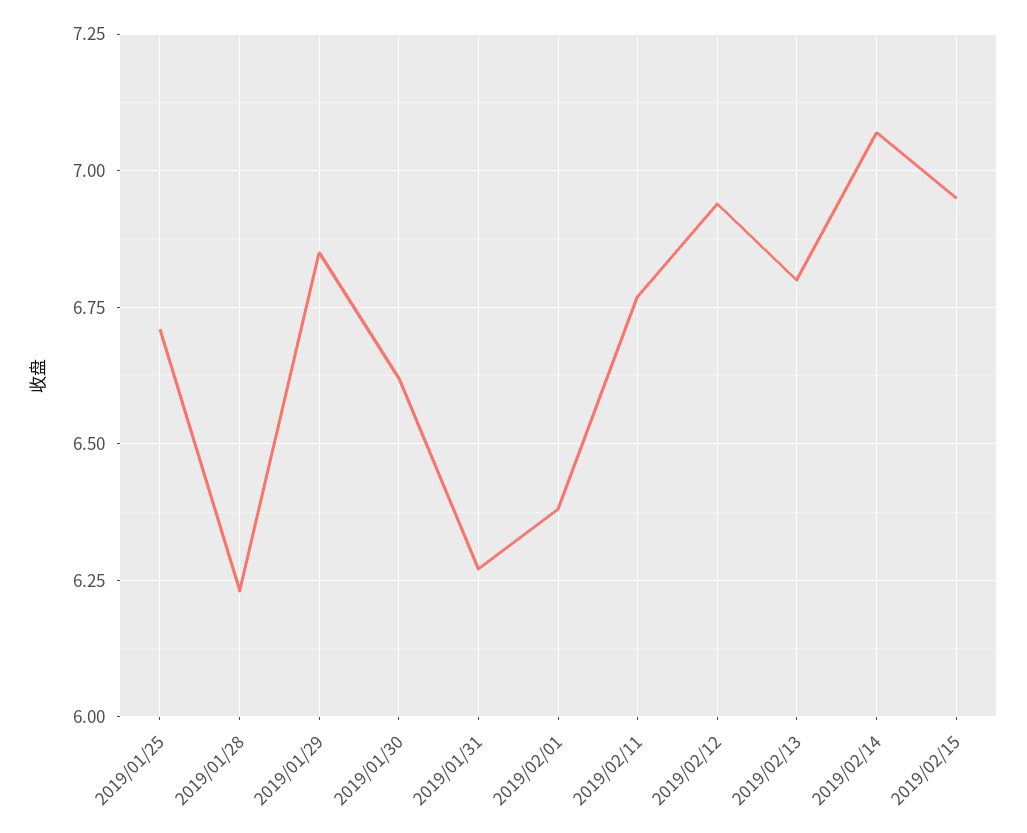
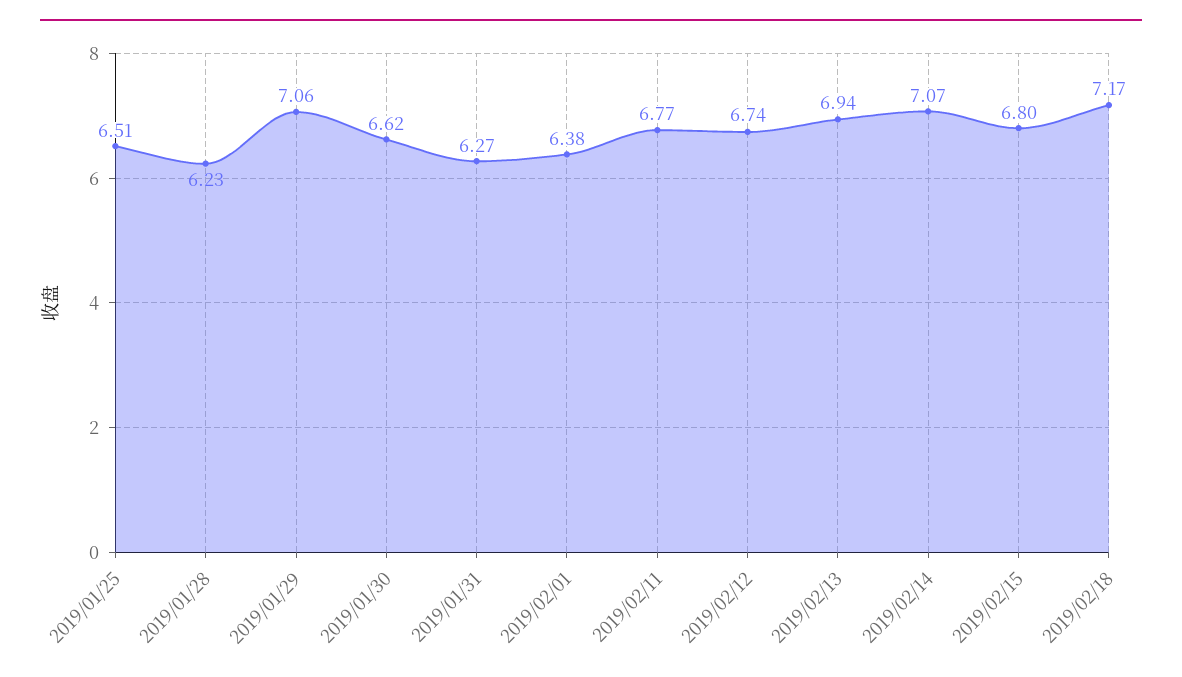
2019/01/25: 6.7 -> 6.51
2019/01/29: 6.85 -> 7.06
2019/02/12: 6.95 -> 6.74
2019/02/13: 6.8 -> 6.94
2019/02/15: 6.95 -> 6.8
2019/02/18: none -> 7.17

